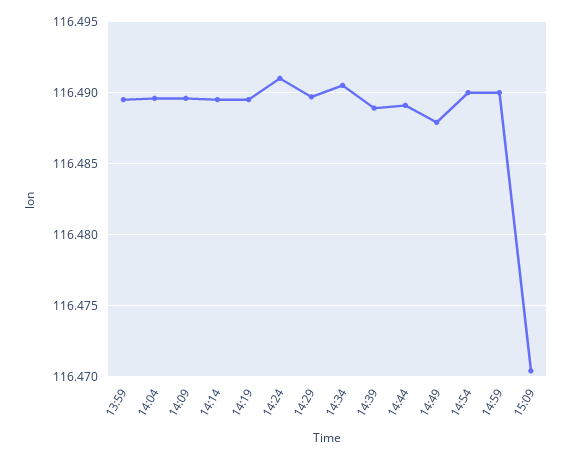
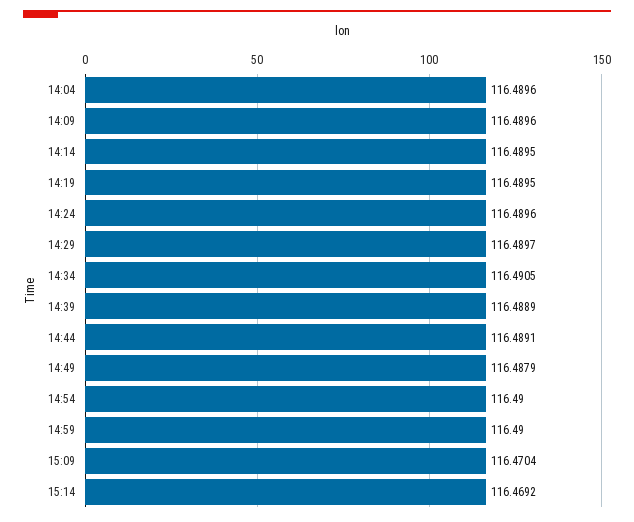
13:59: 116.4895 -> none
14:24: 116.491 -> 116.4896
15:14: none -> 116.4692

